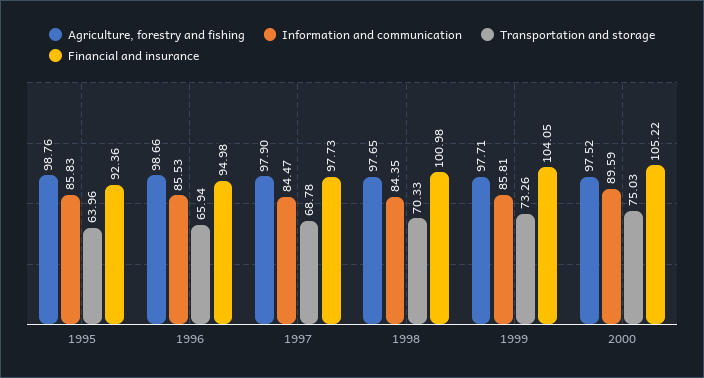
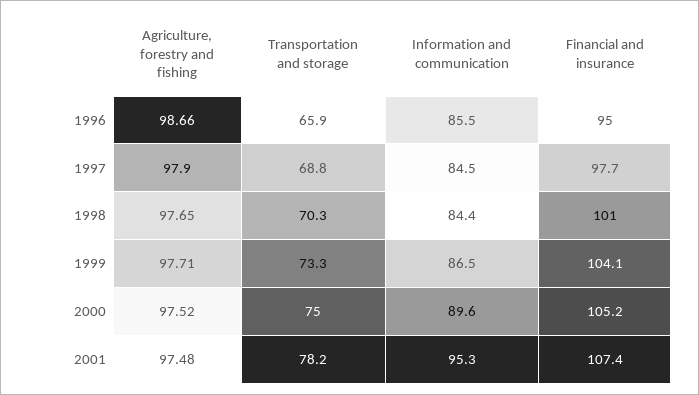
Agriculture, forestry and fishing, 1995: 98.76 -> none
Information and communication, 1995: 85.83 -> none
Transportation and storage, 1995: 63.96 -> none
Financial and insurance, 1995: 92.36 -> none
Information and communication, 1999: 85.81 -> 86.5
Agriculture, forestry and fishing, 2001: none -> 97.48
Transportation and storage, 2001: none -> 78.2
Information and communication, 2001: none -> 95.3
Financial and insurance, 2001: none -> 107.4

